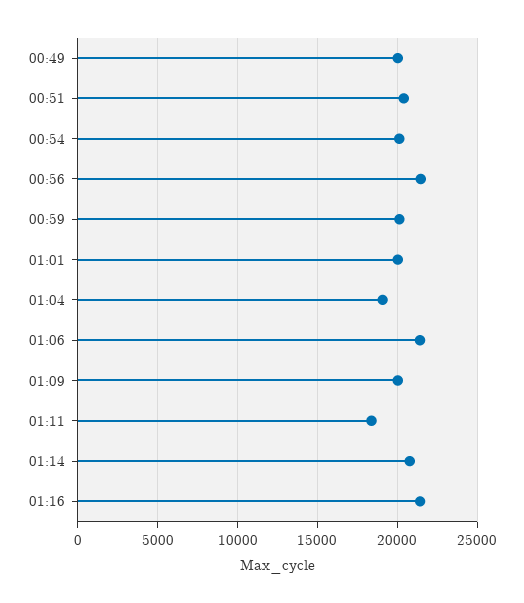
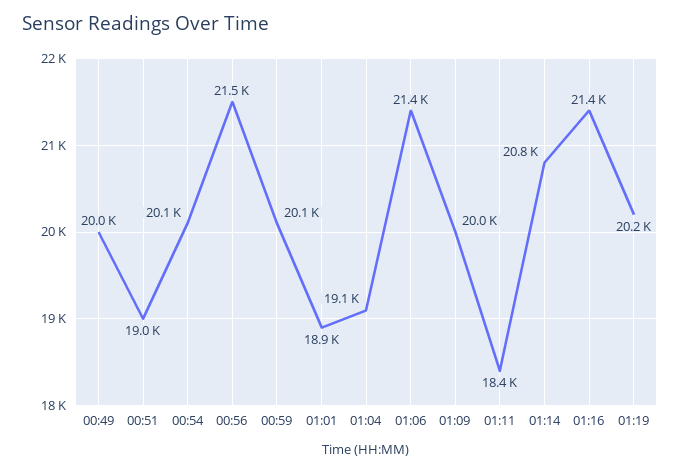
00:51: 20500 -> 19000
01:01: 20000 -> 18900
01:19: none -> 20200

